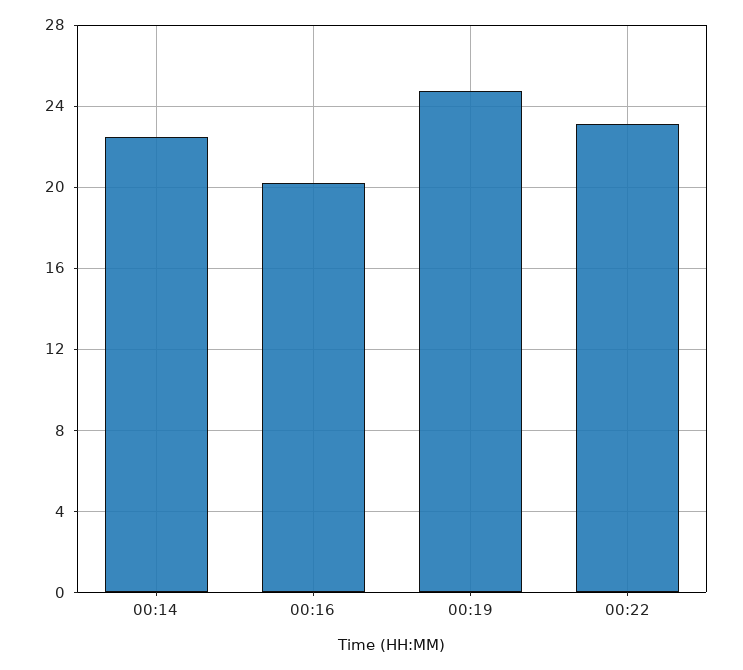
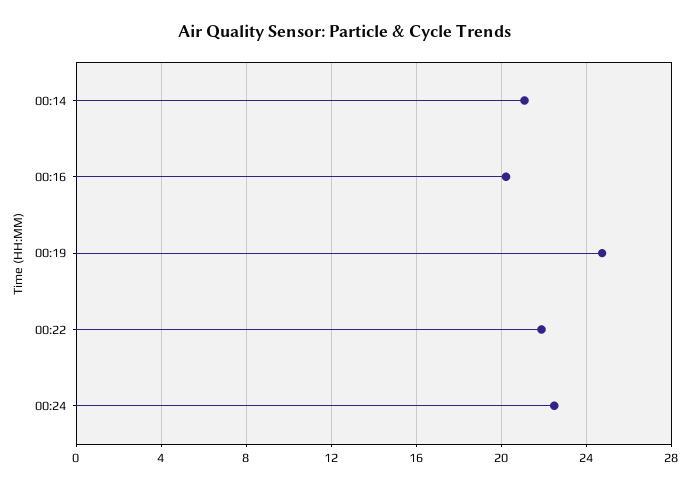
00:14: 22.5 -> 21
00:22: 23 -> 22
00:24: none -> 22.5

